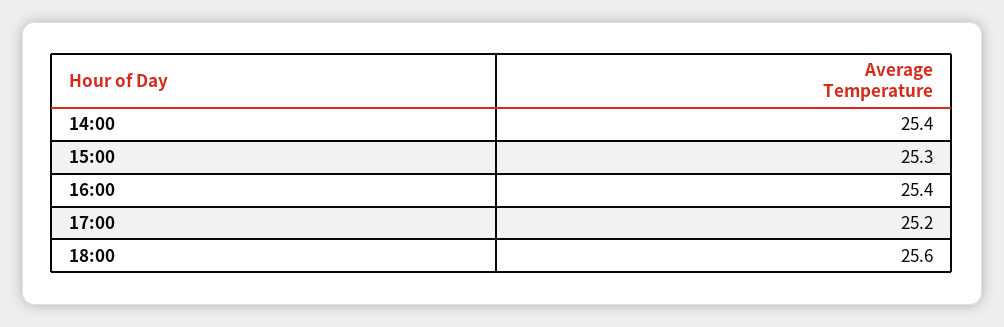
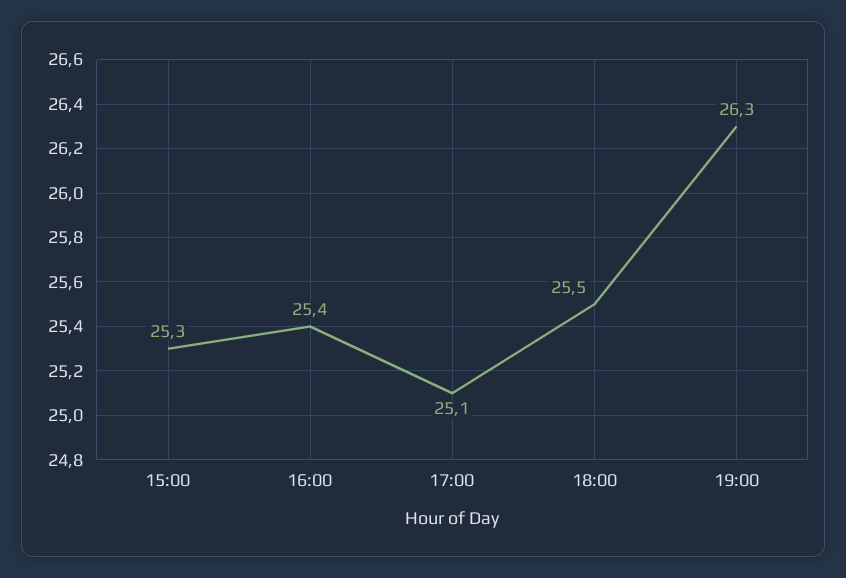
14:00: 25.4 -> none
17:00: 25.2 -> 25.1
18:00: 25.6 -> 25.5
19:00: none -> 26.3

